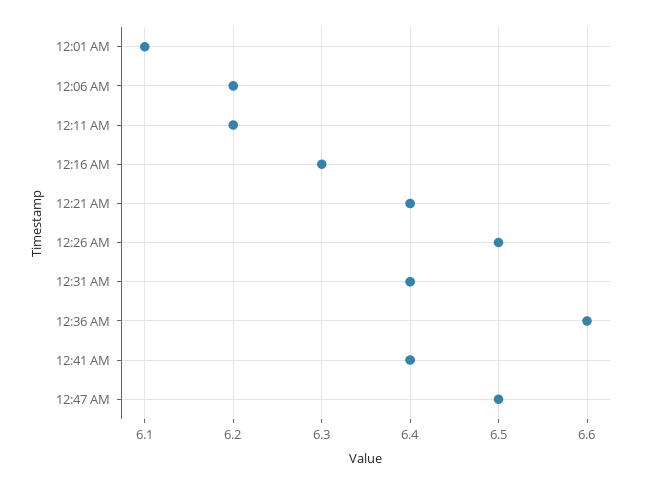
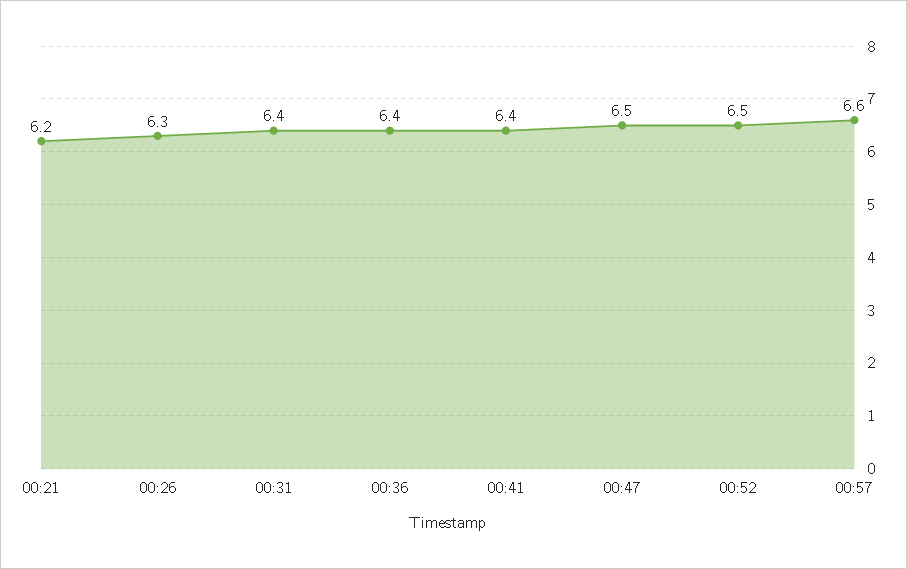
12:01 AM: 6.1 -> none
12:06 AM: 6.2 -> none
12:11 AM: 6.2 -> none
12:16 AM: 6.3 -> none
12:21 AM: 6.4 -> 6.2
12:26 AM: 6.5 -> 6.3
12:36 AM: 6.6 -> 6.4
00:52: none -> 6.5
00:57: none -> 6.6

